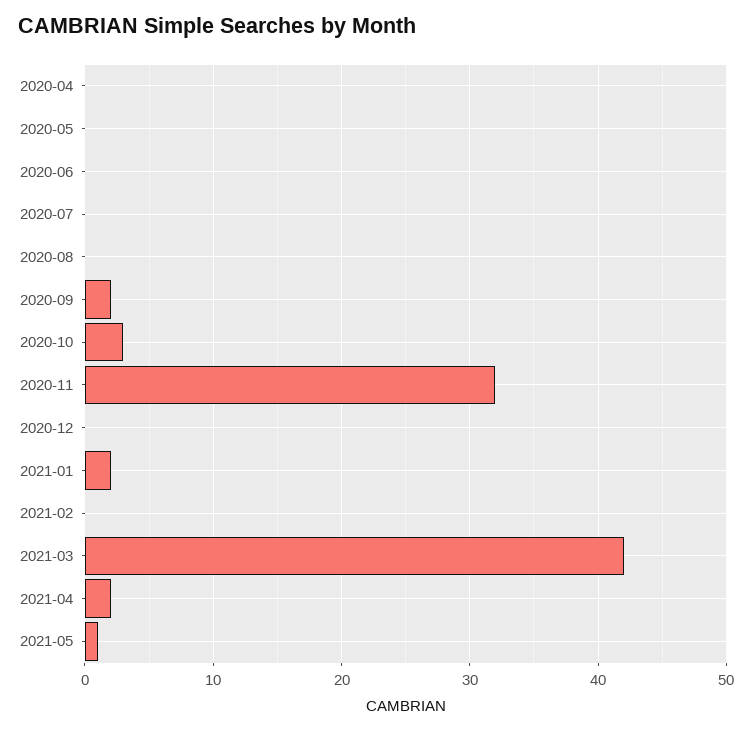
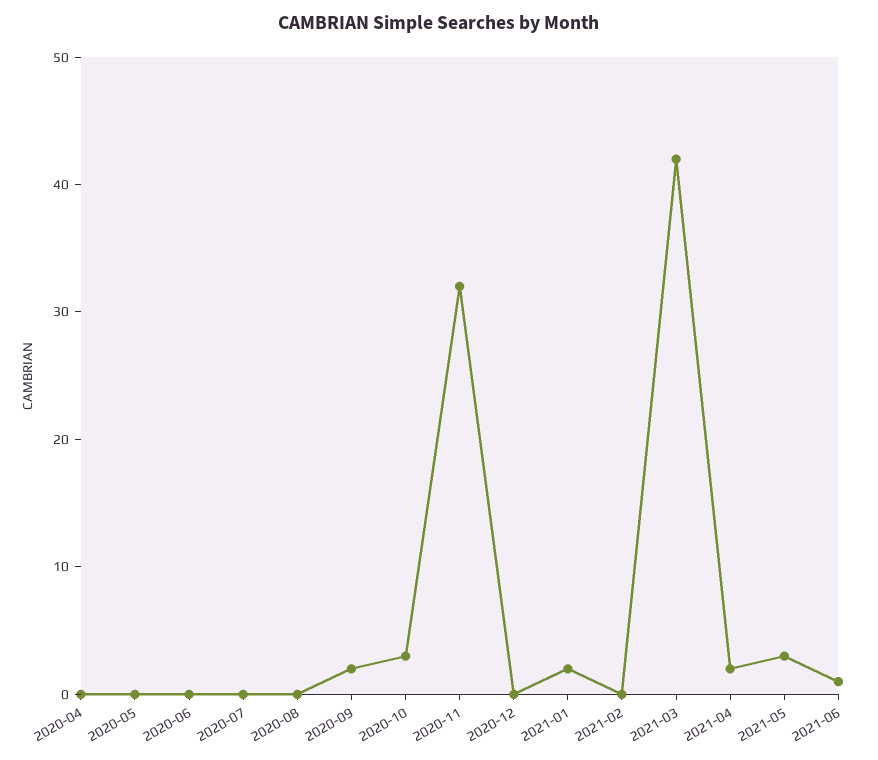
2021-05: 1 -> 3
2021-06: none -> 1

